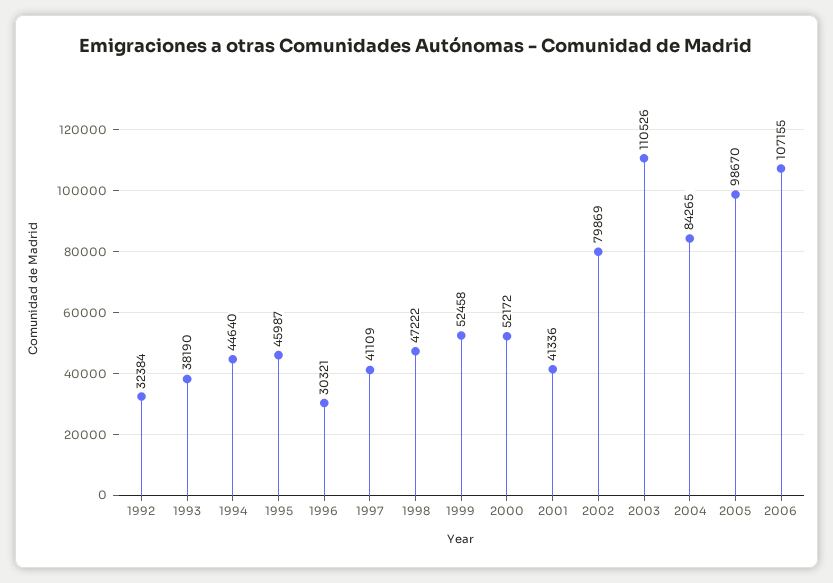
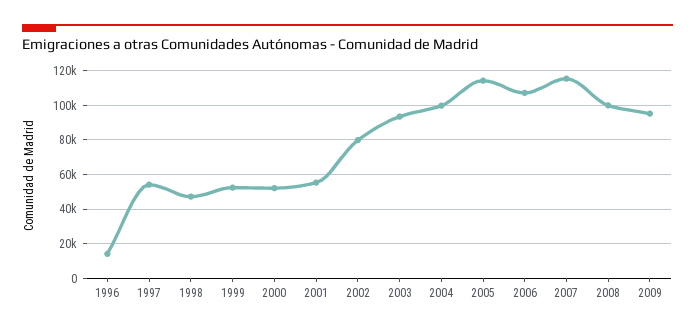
1992: 32384 -> none
1993: 38190 -> none
1994: 44640 -> none
1995: 45987 -> none
1996: 30321 -> 15000
1997: 41109 -> 55000
2001: 41336 -> 55000
2003: 110526 -> 95000
2004: 84265 -> 100000
2005: 98670 -> 115000
2007: none -> 115000
2008: none -> 100000
2009: none -> 95000

